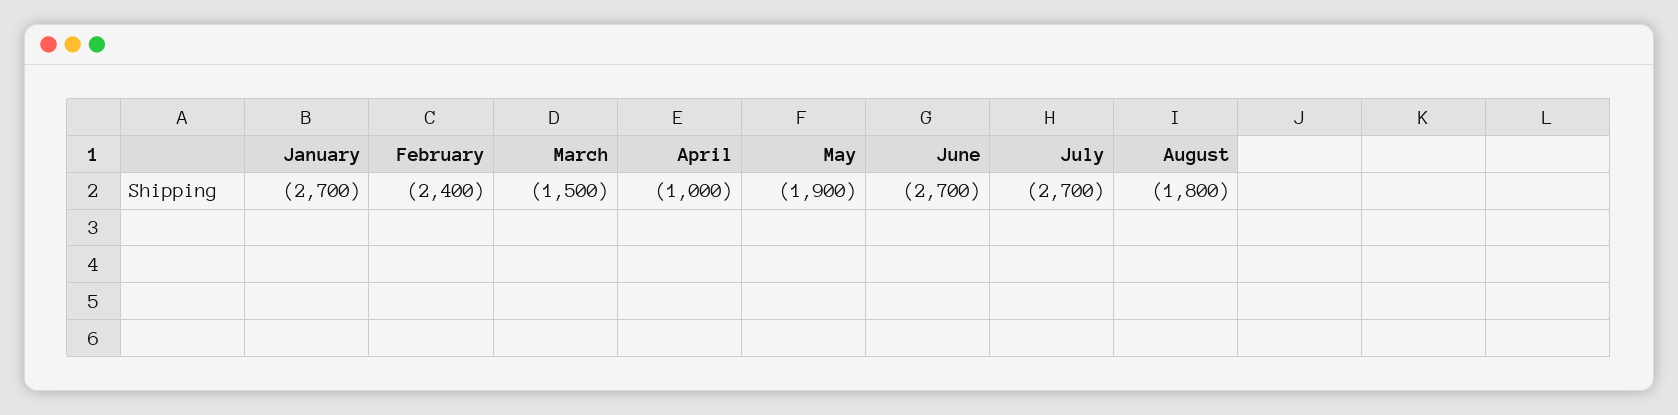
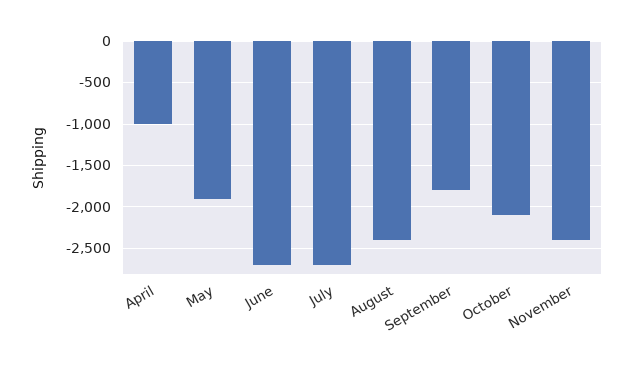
January: -2700 -> none
February: -2400 -> none
March: -1500 -> none
August: -1800 -> -2400
September: none -> -1800
October: none -> -2100
November: none -> -2400

